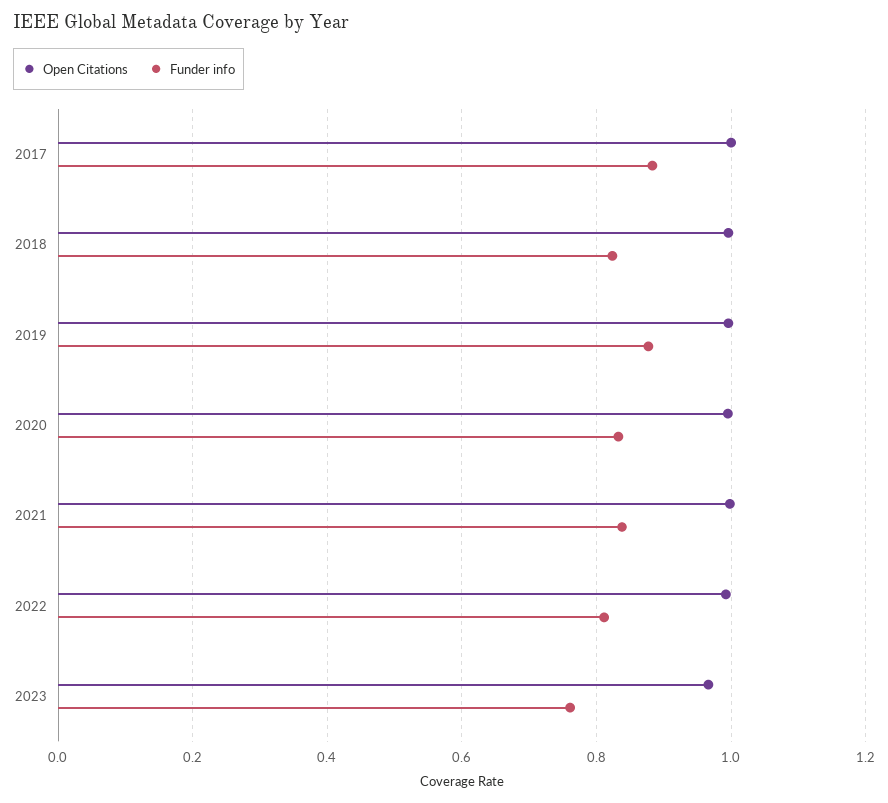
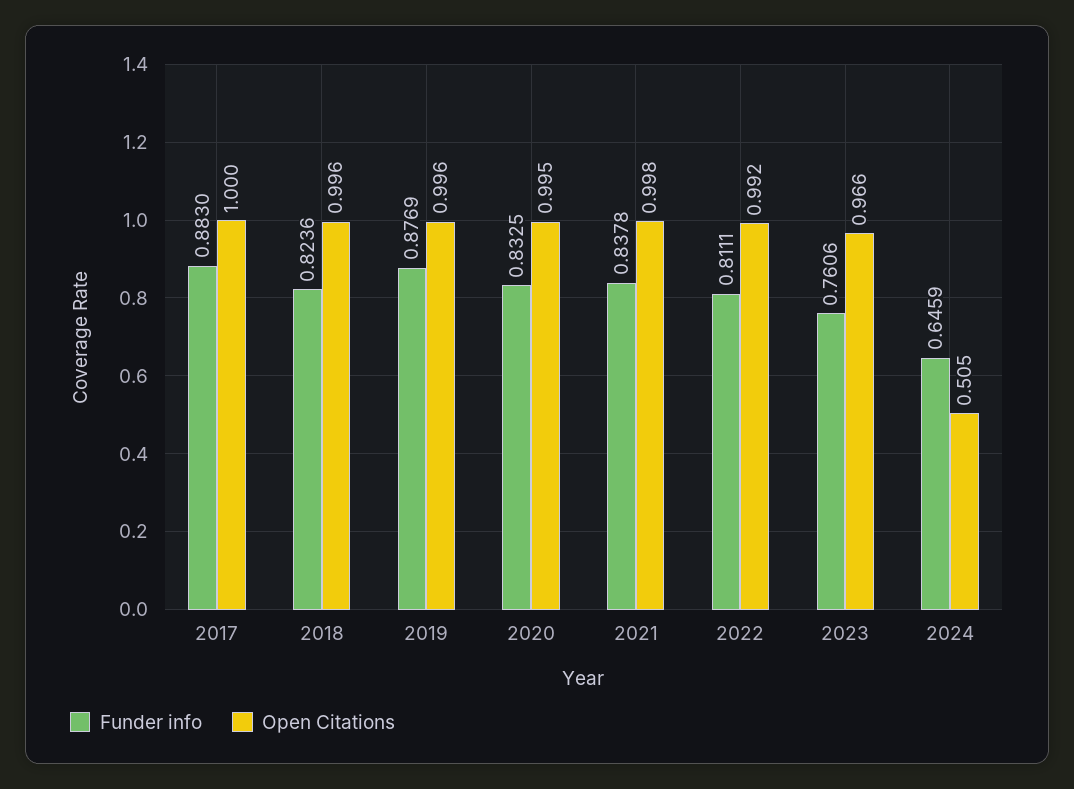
Funder info, 2024: none -> 0.6459
Open Citations, 2024: none -> 0.505

